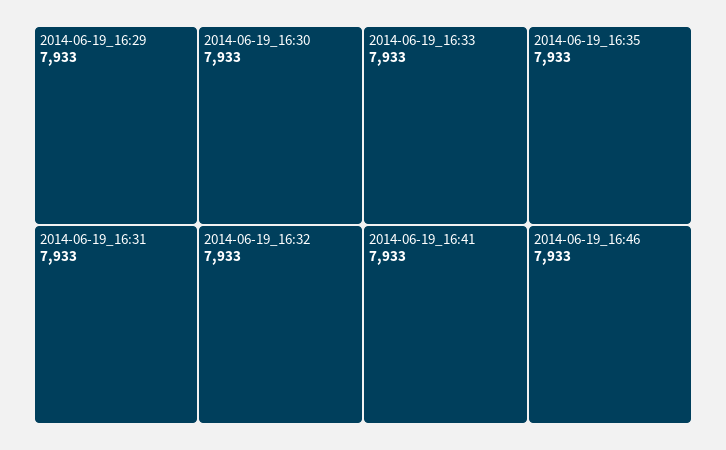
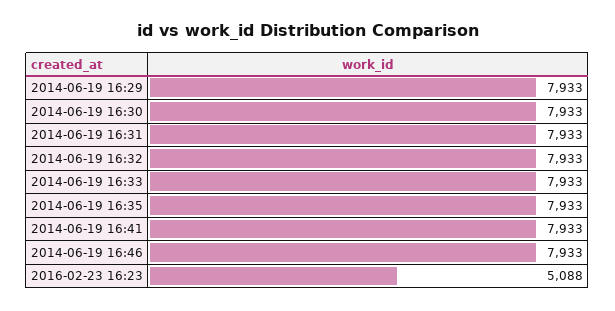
2016-02-23 16:23: none -> 5088

